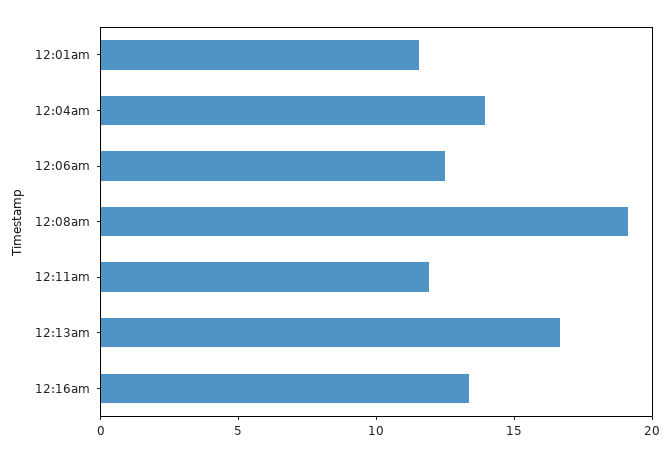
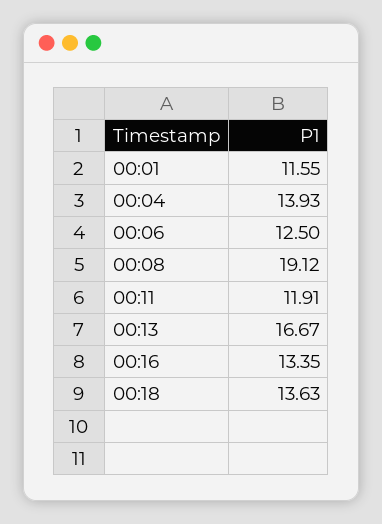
00:18: none -> 13.63

